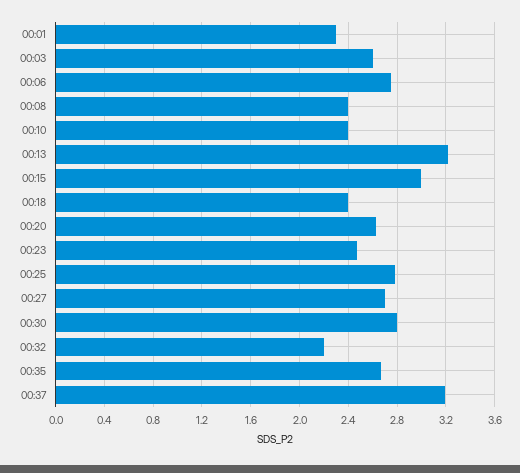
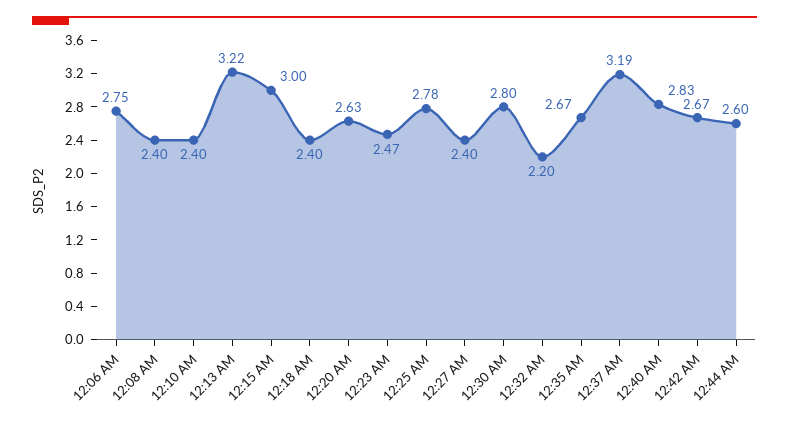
00:01: 2.3 -> none
00:03: 2.6 -> none
00:27: 2.7 -> 2.4
12:40 AM: none -> 2.83
12:42 AM: none -> 2.67
12:44 AM: none -> 2.6

